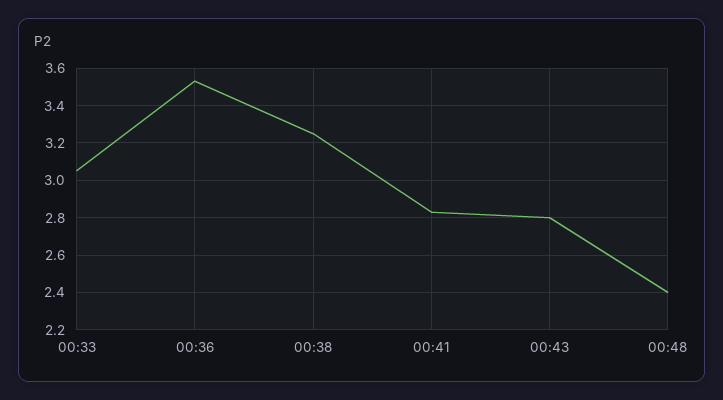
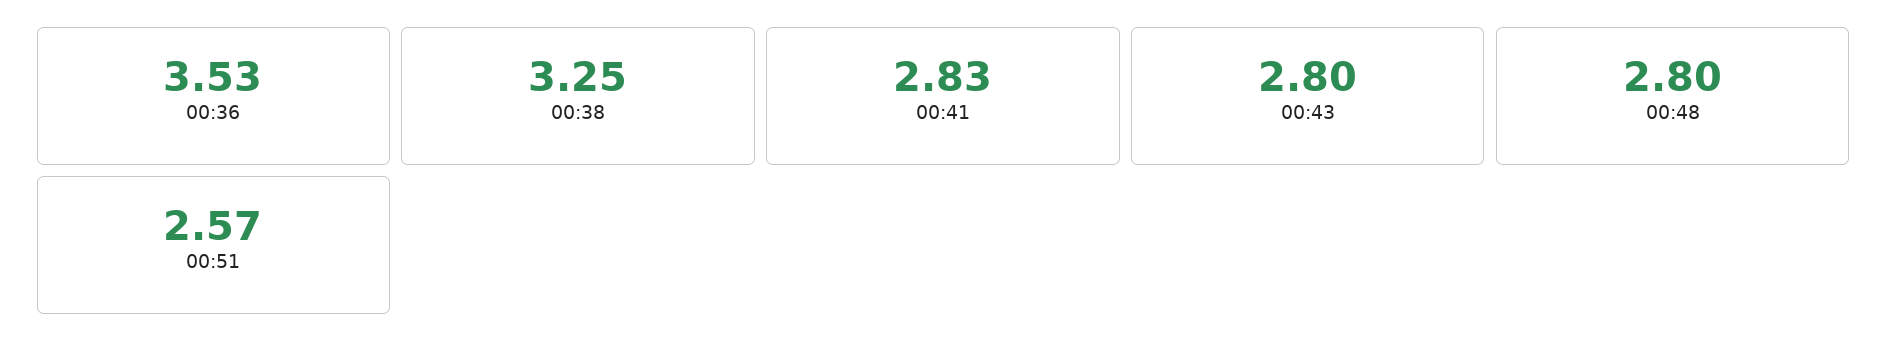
00:33: 3.05 -> none
00:48: 2.4 -> 2.8
00:51: none -> 2.57

